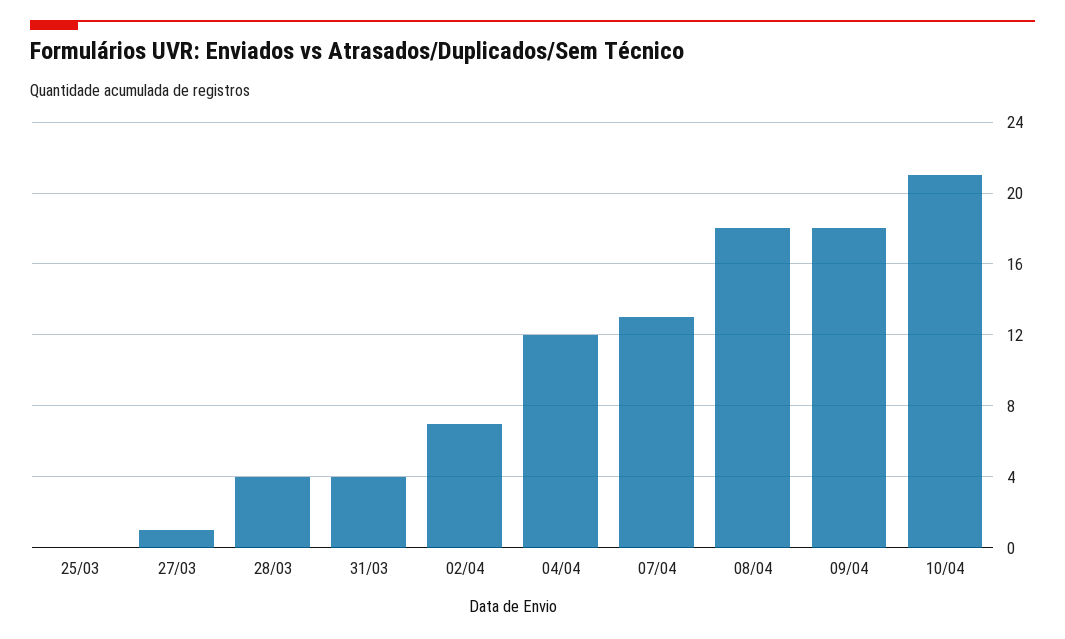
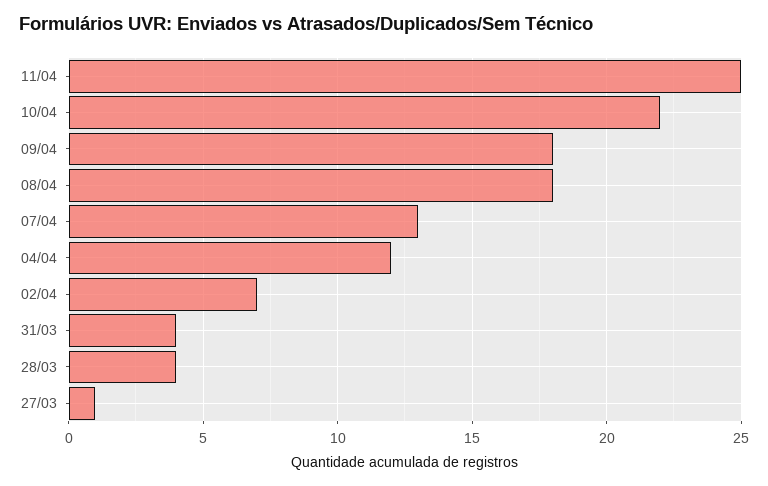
25/03: 0 -> none
10/04: 21 -> 22
11/04: none -> 25

